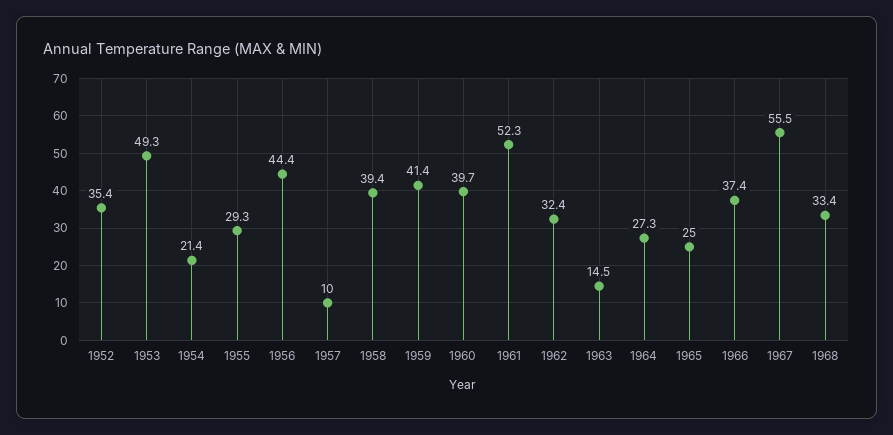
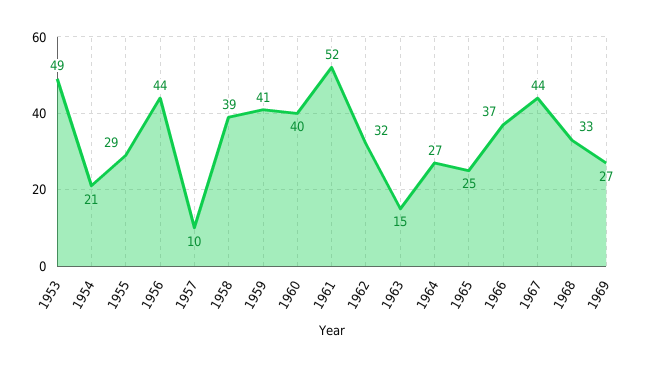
1952: 35.4 -> none
1967: 55.5 -> 44
1969: none -> 27

